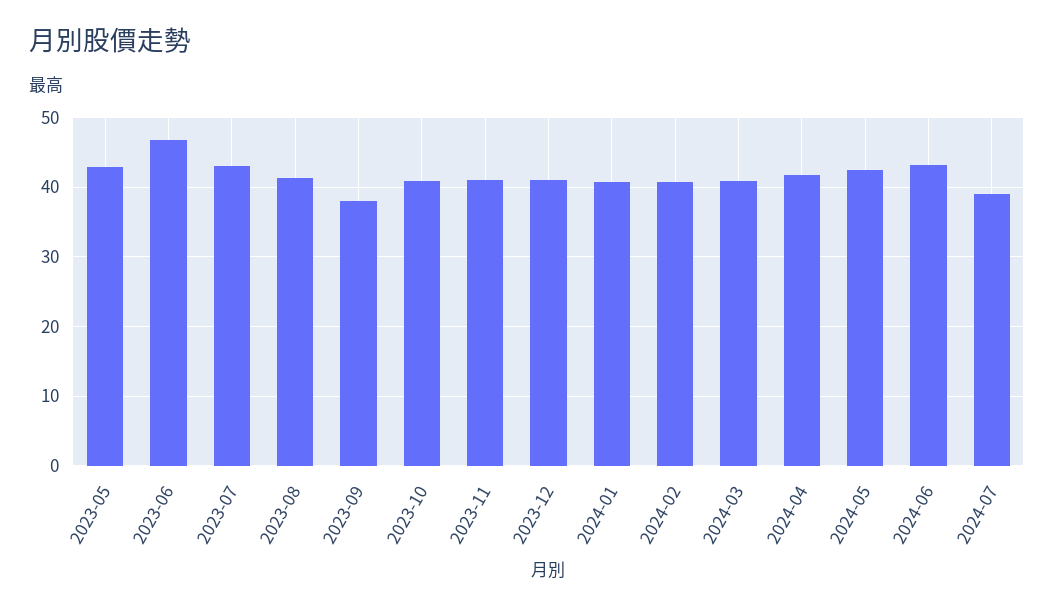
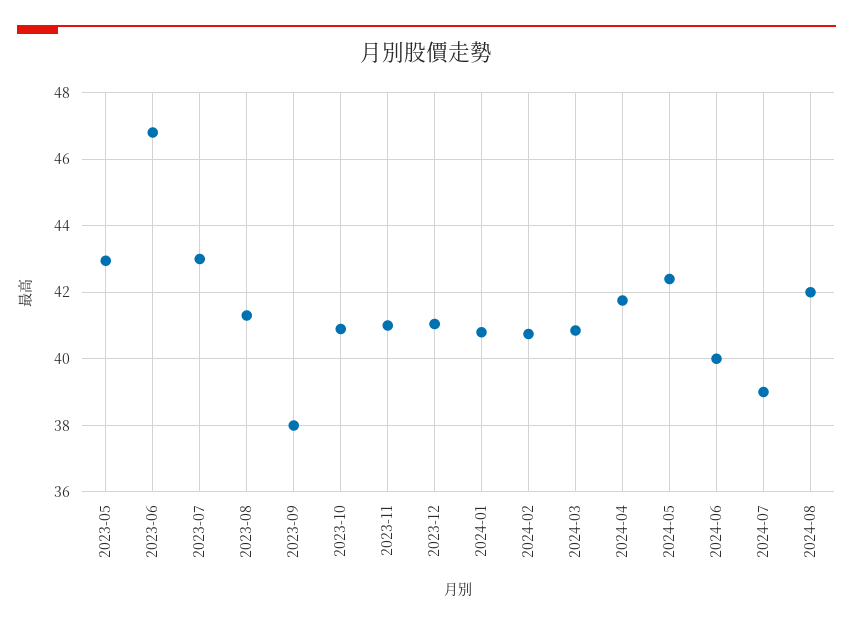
2024-06: 43 -> 40
2024-08: none -> 42

